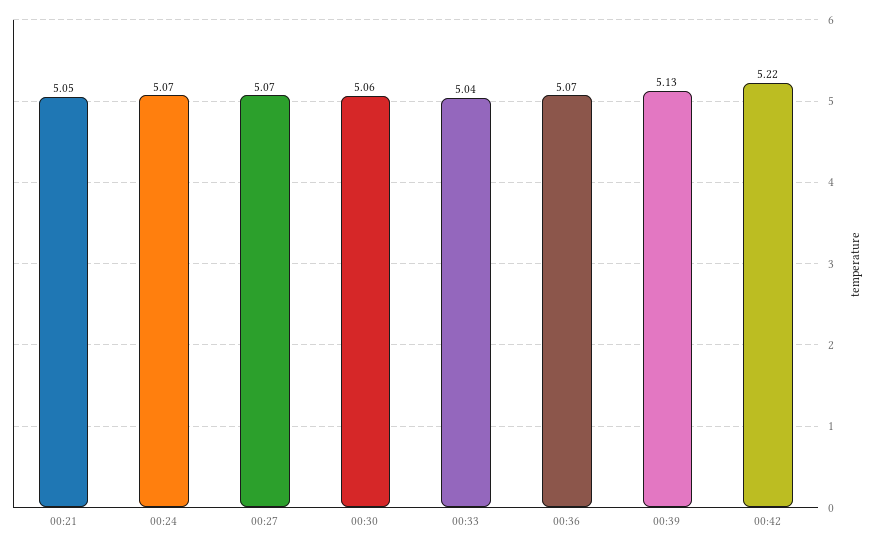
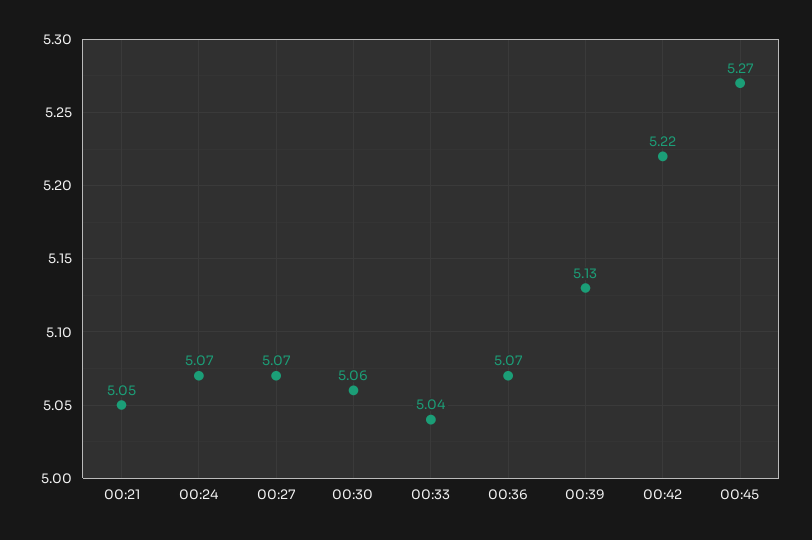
00:45: none -> 5.27

